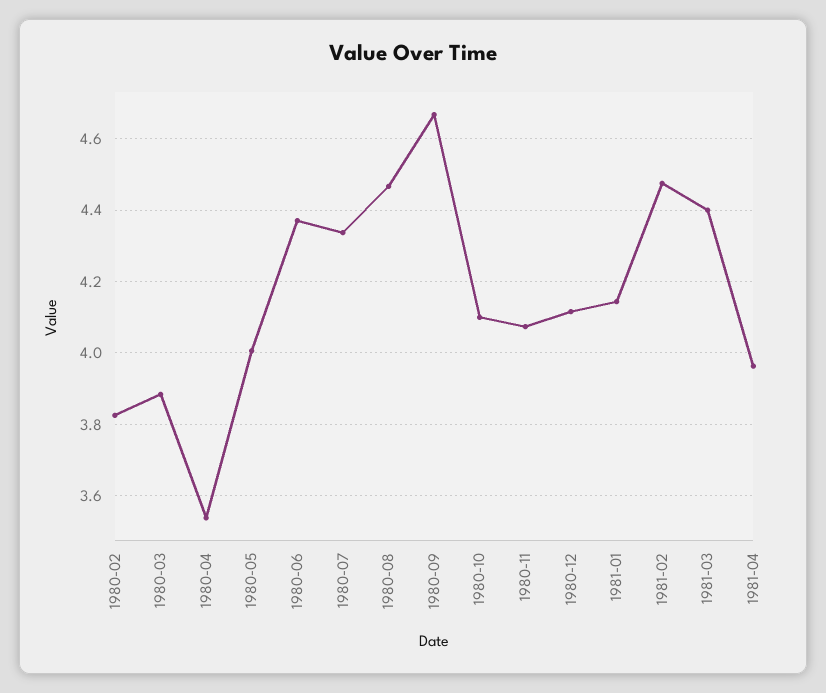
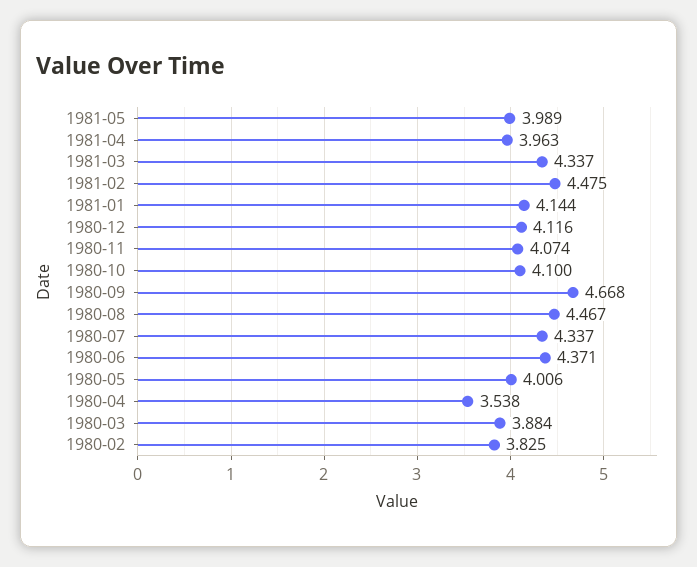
1981-03: 4.4 -> 4.337
1981-05: none -> 3.989

